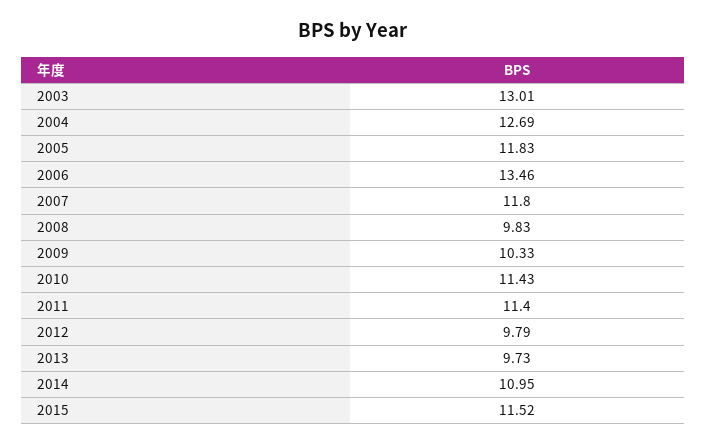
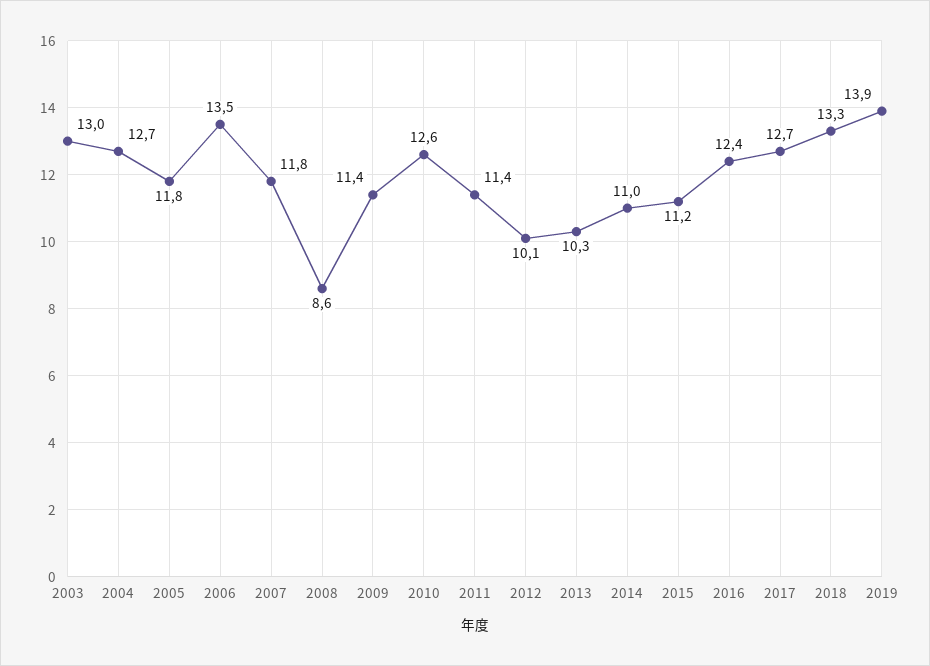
2008: 9.83 -> 8.6
2009: 10.33 -> 11.4
2010: 11.43 -> 12.6
2012: 9.79 -> 10.1
2013: 9.73 -> 10.3
2015: 11.52 -> 11.2
2016: none -> 12.4
2017: none -> 12.7
2018: none -> 13.3
2019: none -> 13.9

